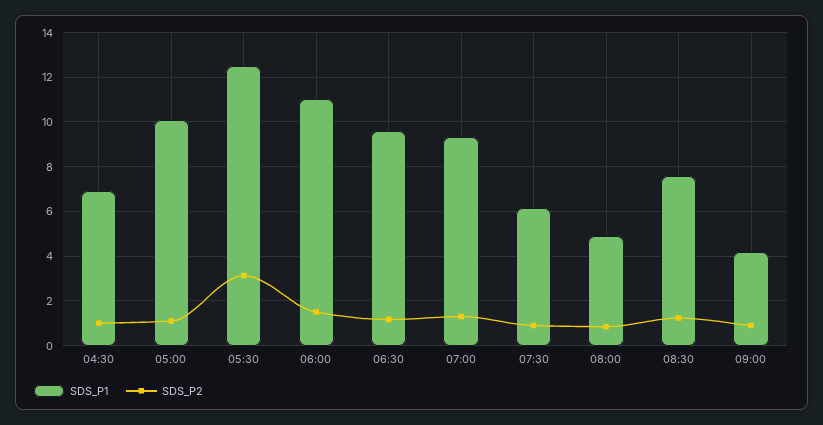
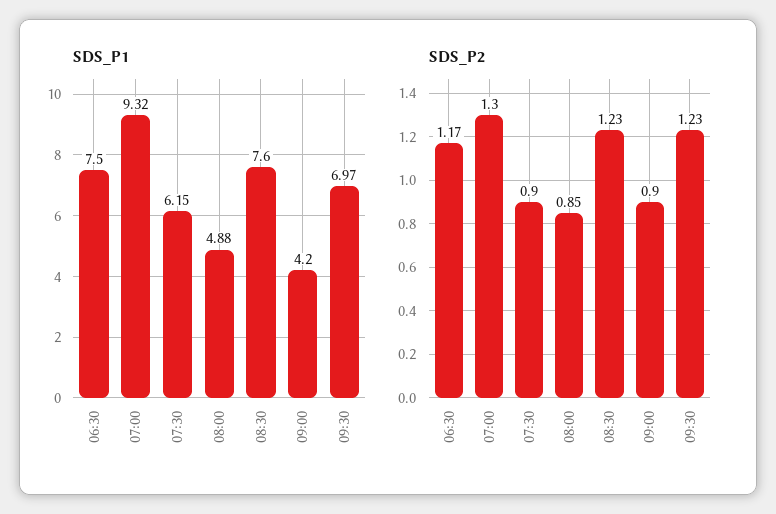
SDS_P1, 04:30: 7 -> none
SDS_P2, 04:30: 1 -> none
SDS_P1, 05:00: 10 -> none
SDS_P2, 05:00: 1 -> none
SDS_P1, 05:30: 12.5 -> none
SDS_P2, 05:30: 3 -> none
SDS_P1, 06:00: 11 -> none
SDS_P2, 06:00: 1.5 -> none
SDS_P1, 06:30: 9.5 -> 7.5
SDS_P1, 09:30: none -> 6.97
SDS_P2, 09:30: none -> 1.23

